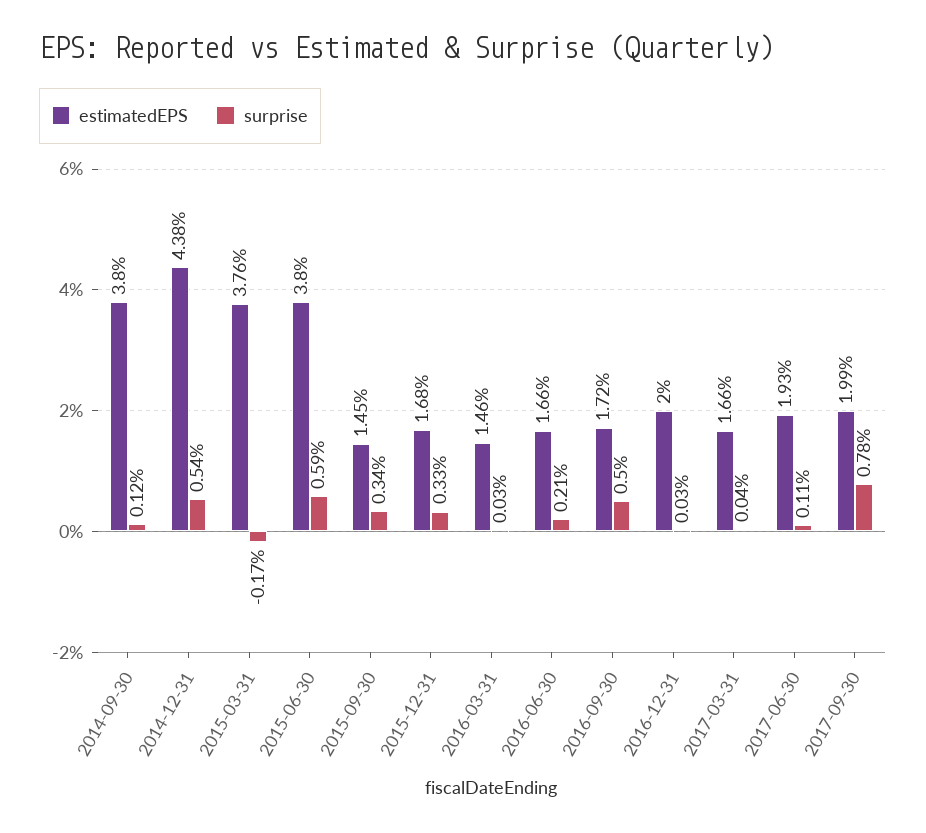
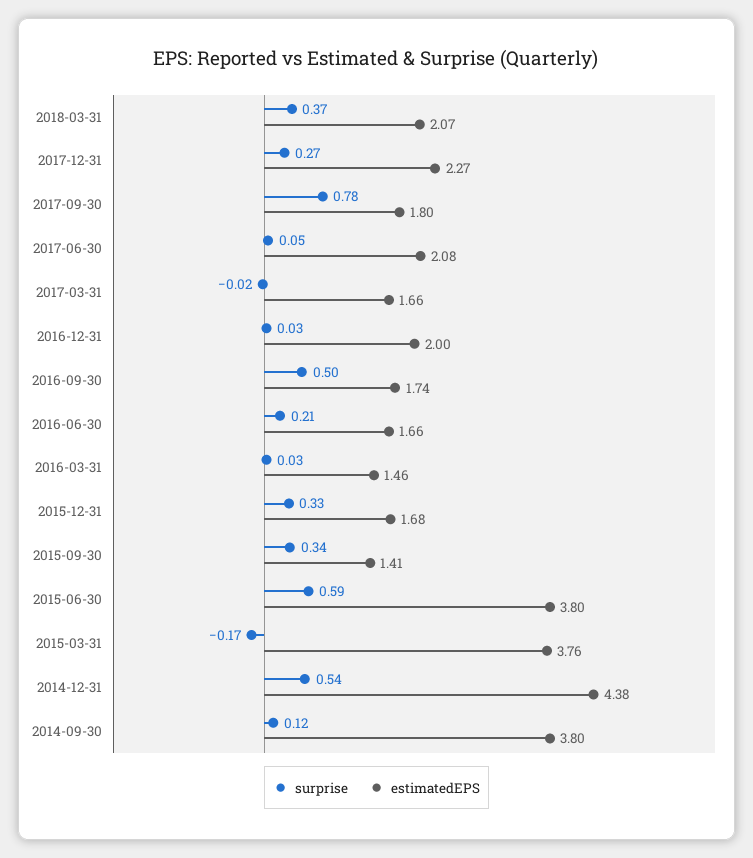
estimatedEPS, 2015-09-30: 1.45 -> 1.41
estimatedEPS, 2016-09-30: 1.72 -> 1.74
surprise, 2017-03-31: 0.04 -> -0.02
estimatedEPS, 2017-06-30: 1.93 -> 2.08
surprise, 2017-06-30: 0.11 -> 0.05
estimatedEPS, 2017-09-30: 1.99 -> 1.8
surprise, 2018-03-31: none -> 0.37
estimatedEPS, 2018-03-31: none -> 2.07
surprise, 2017-12-31: none -> 0.27
estimatedEPS, 2017-12-31: none -> 2.27

